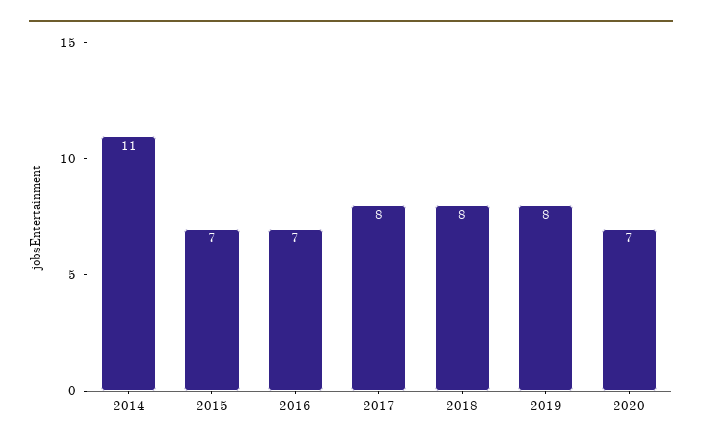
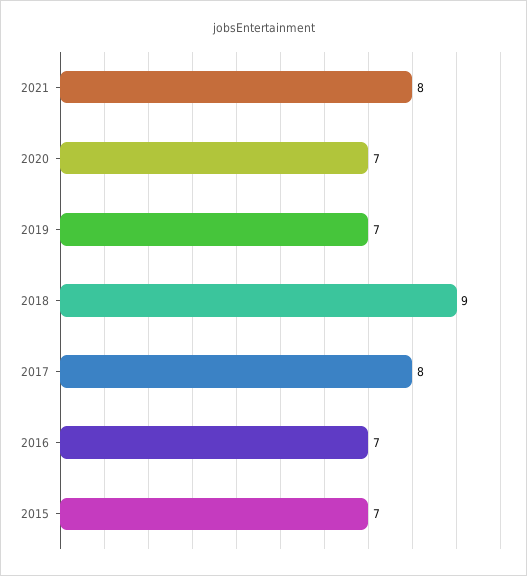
2014: 11 -> none
2018: 8 -> 9
2019: 8 -> 7
2021: none -> 8

